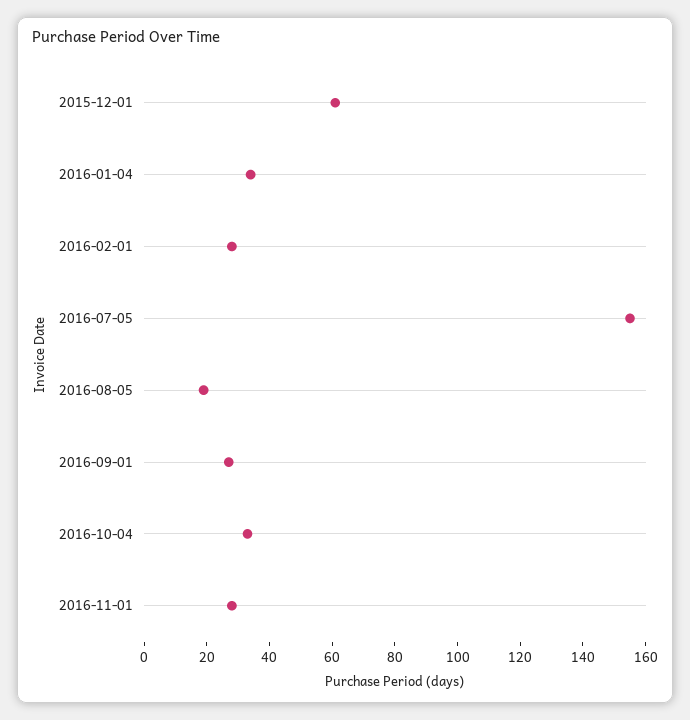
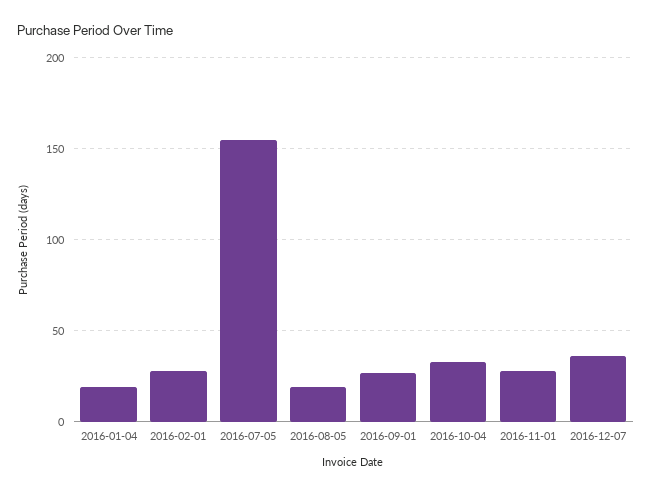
2015-12-01: 60 -> none
2016-01-04: 35 -> 20
2016-12-07: none -> 35

